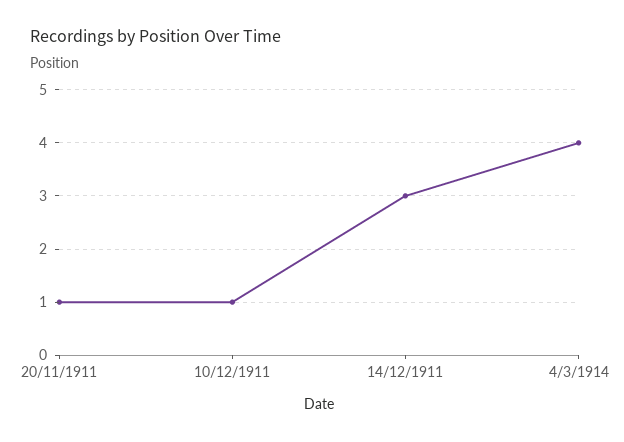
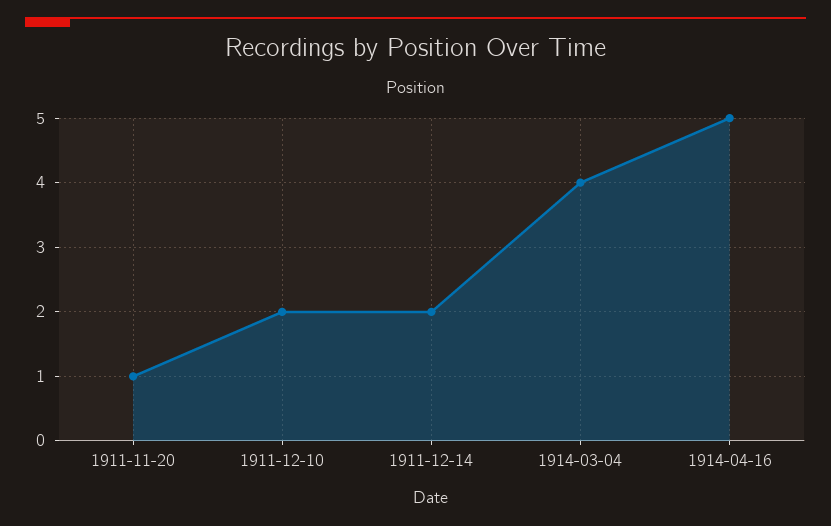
10/12/1911: 1 -> 2
14/12/1911: 3 -> 2
1914-04-16: none -> 5

